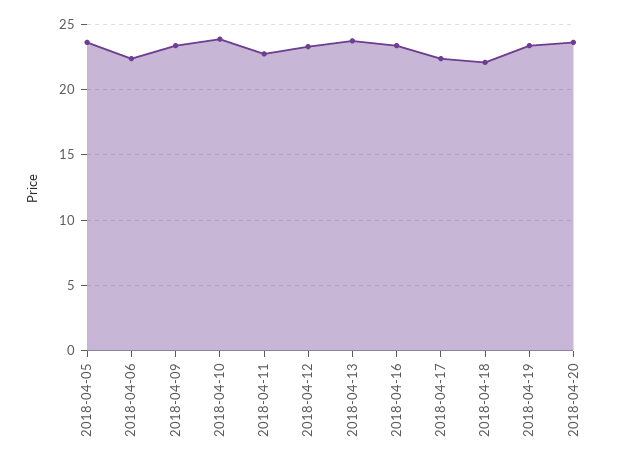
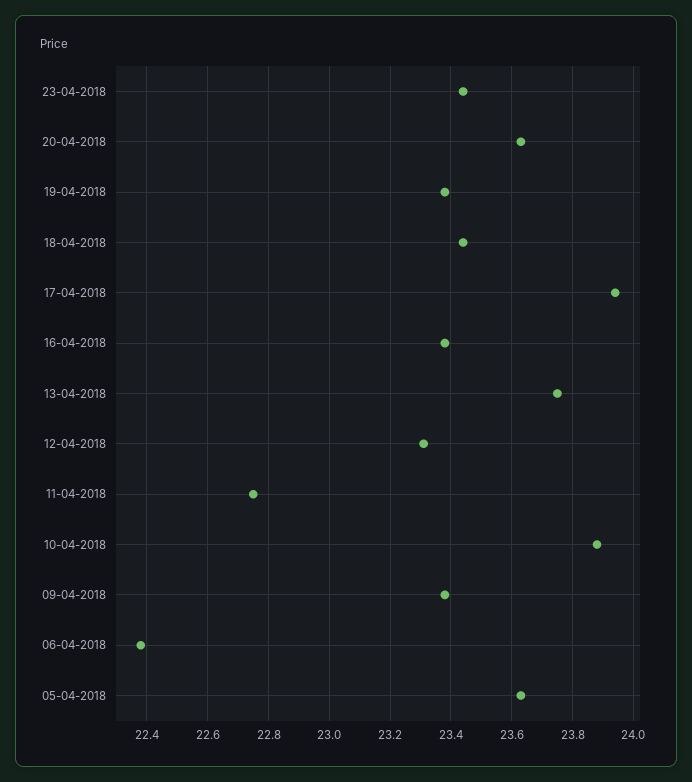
2018-04-17: 22.5 -> 23.95
2018-04-18: 22 -> 23.45
23-04-2018: none -> 23.45

